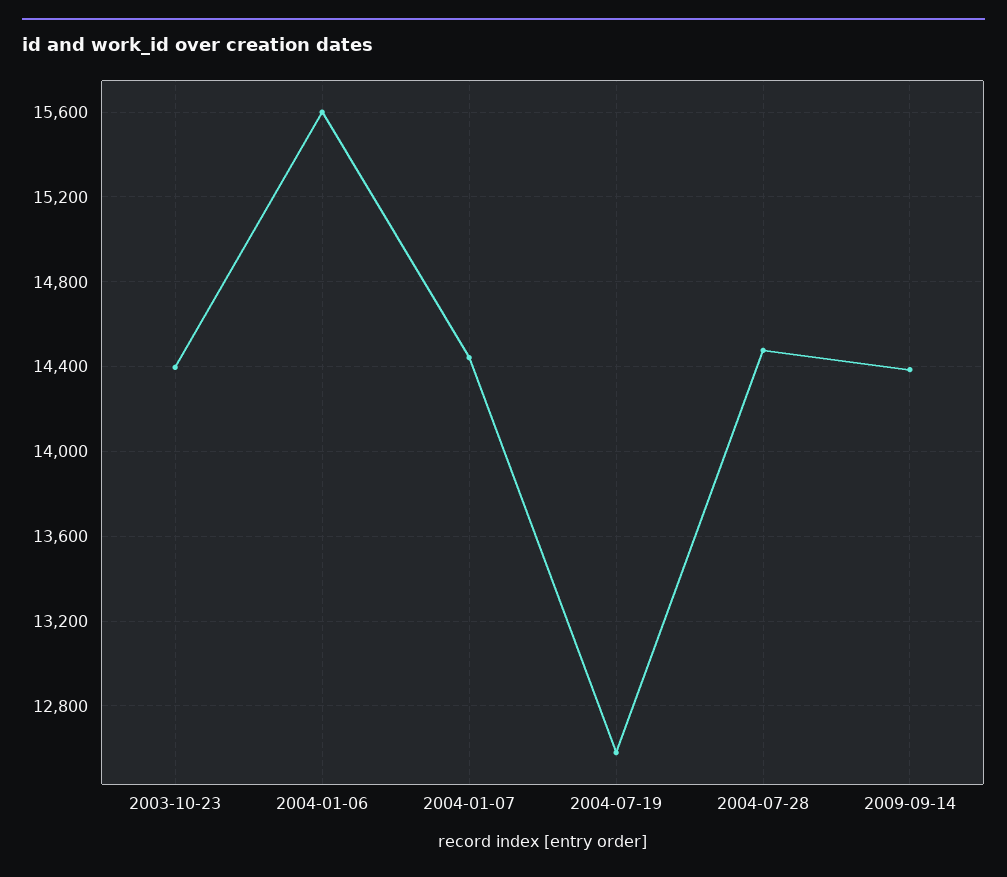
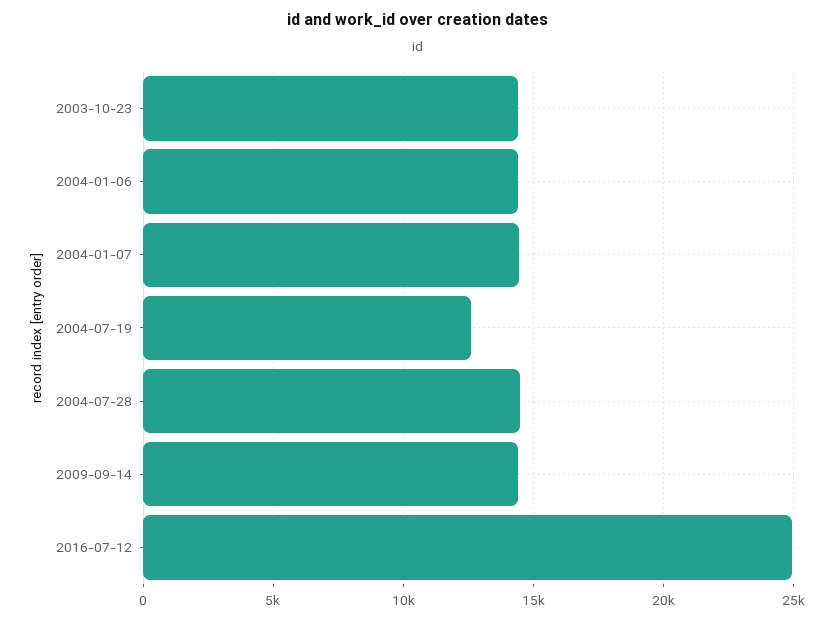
2004-01-06: 15600 -> 14500
2016-07-12: none -> 25000

